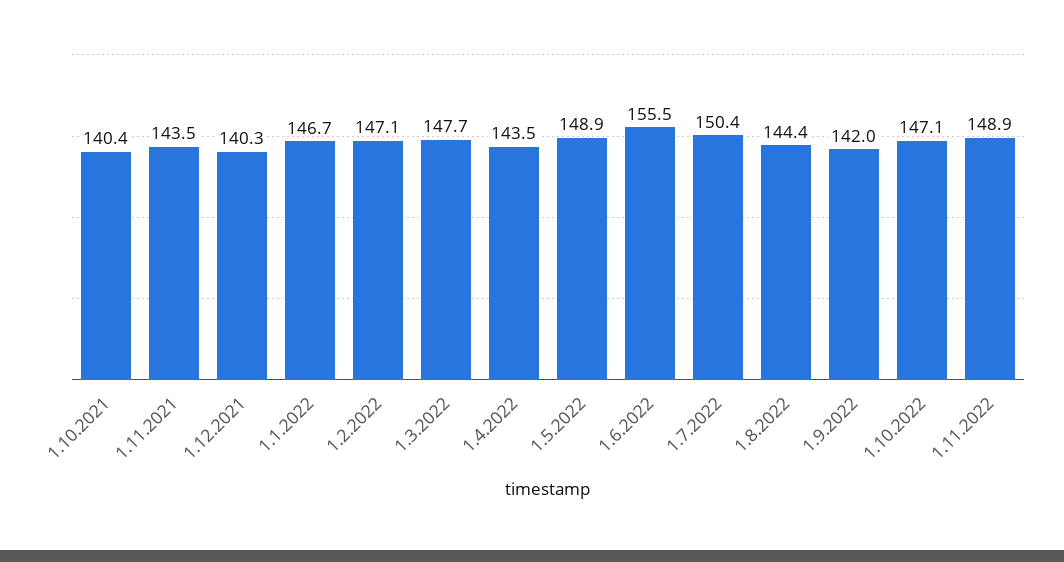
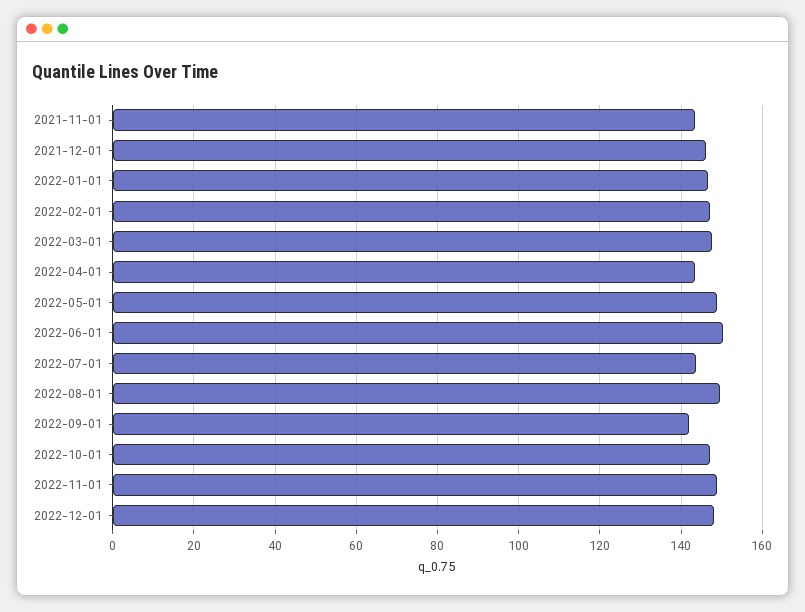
1.10.2021: 140.4 -> none
1.12.2021: 140.3 -> 146
1.6.2022: 155.5 -> 150
1.7.2022: 150.4 -> 144
1.8.2022: 144.4 -> 150
2022-12-01: none -> 148

